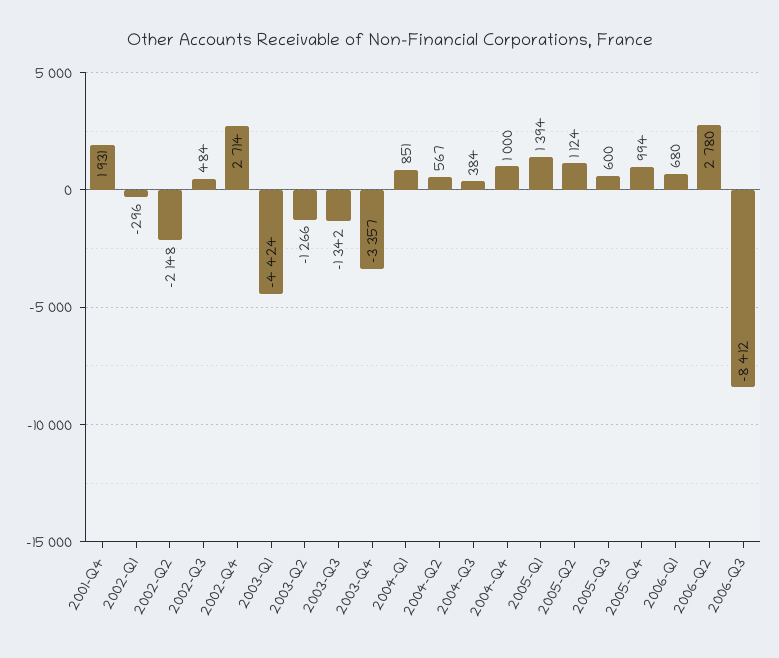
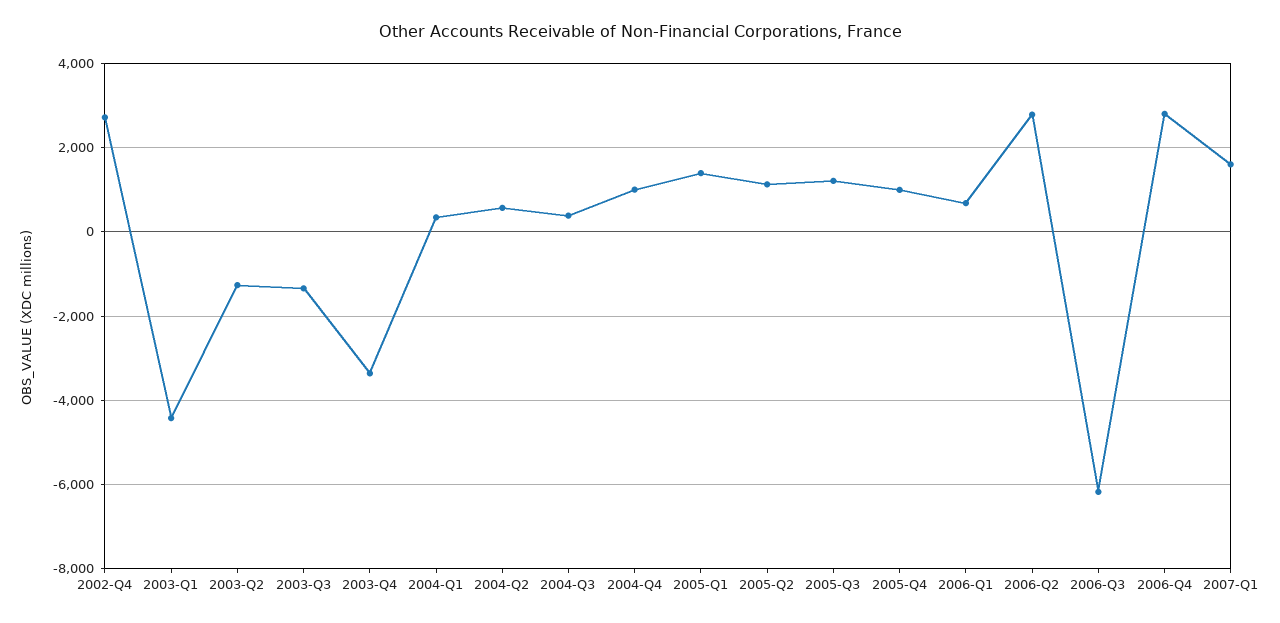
2001-Q4: 1931 -> none
2002-Q1: -296 -> none
2002-Q2: -2148 -> none
2002-Q3: 484 -> none
2004-Q1: 851 -> 400
2005-Q3: 600 -> 1200
2006-Q3: -8412 -> -6200
2006-Q4: none -> 2800
2007-Q1: none -> 1600

